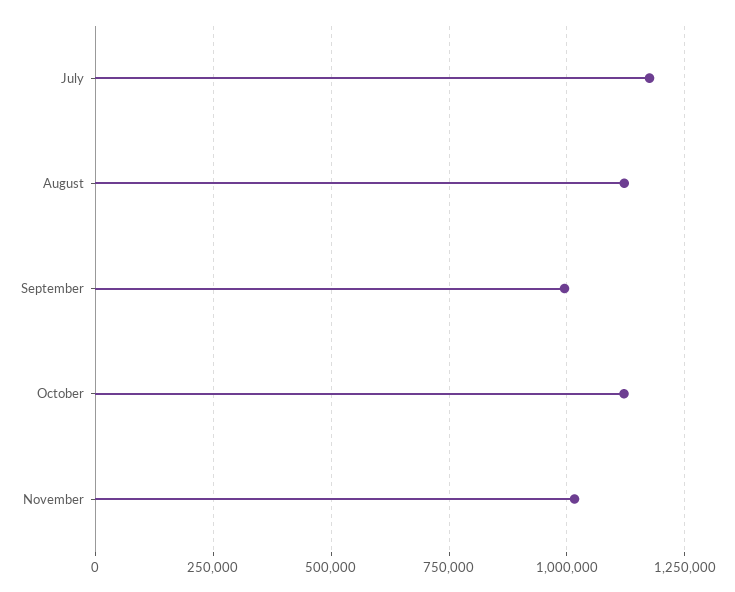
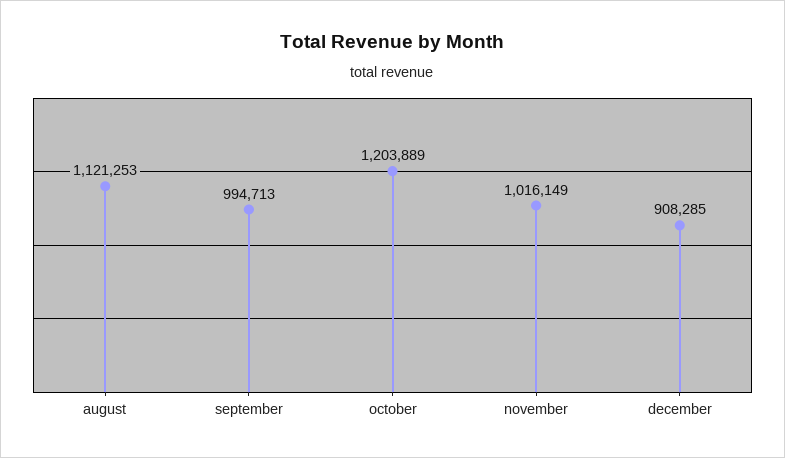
July: 1175000 -> none
October: 1125000 -> 1203889
december: none -> 908285

